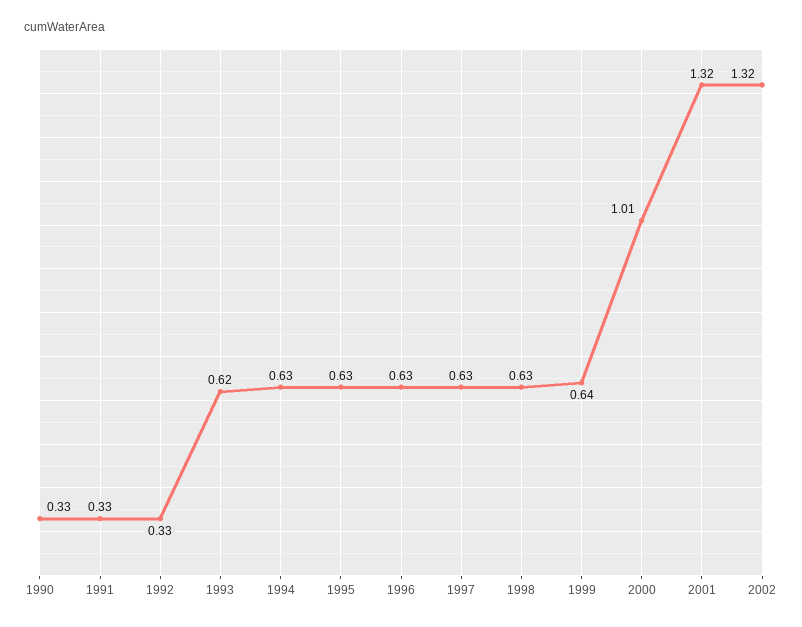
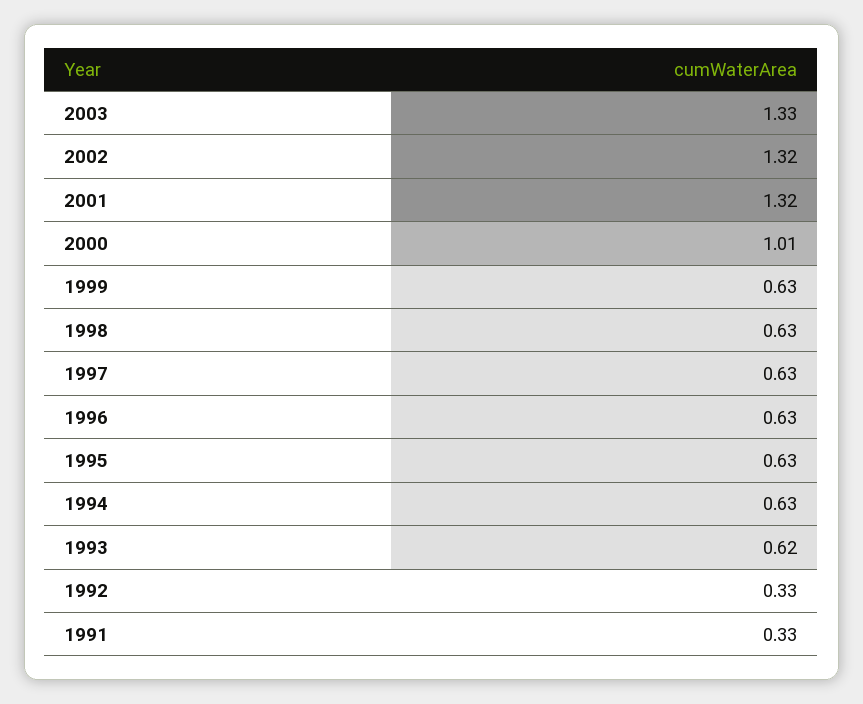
1990: 0.33 -> none
1999: 0.64 -> 0.63
2003: none -> 1.33

